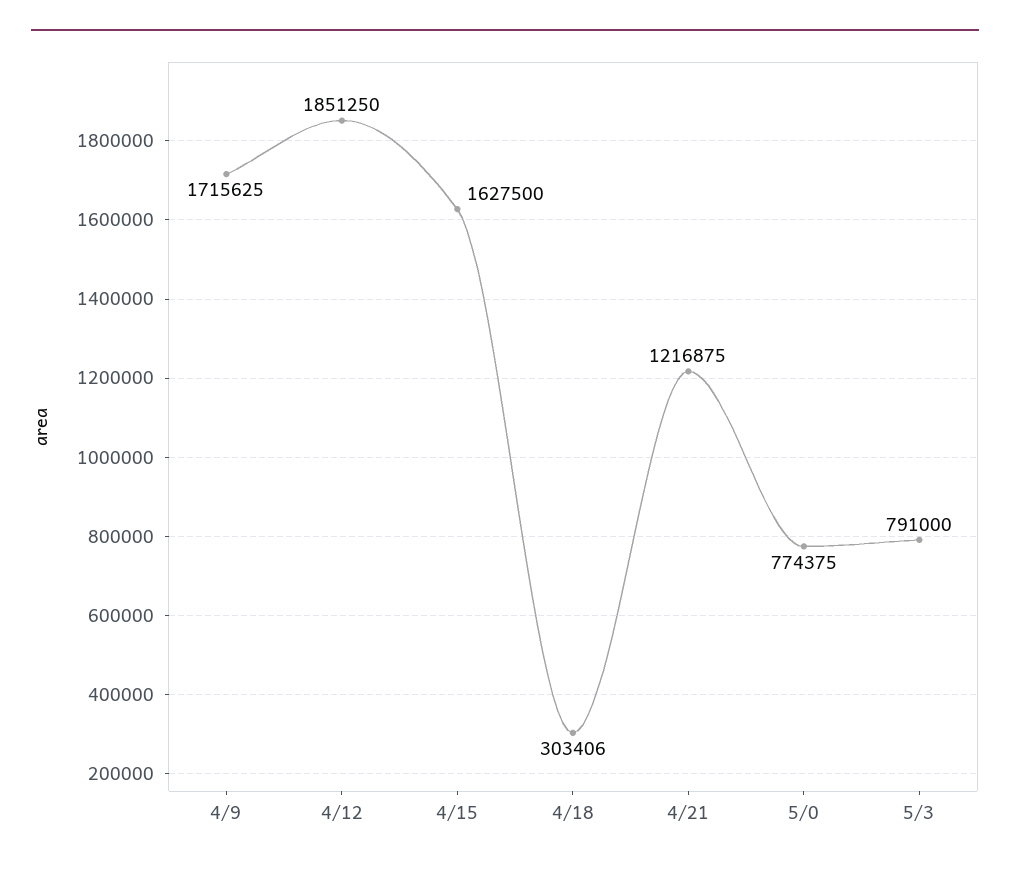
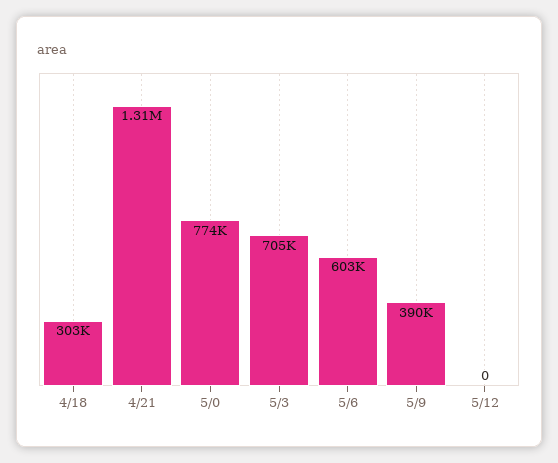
4/9: 1715625 -> none
4/12: 1851250 -> none
4/15: 1627500 -> none
4/21: 1216875 -> 1310000
5/3: 791000 -> 705000
5/6: none -> 603000
5/9: none -> 390000
5/12: none -> 0

